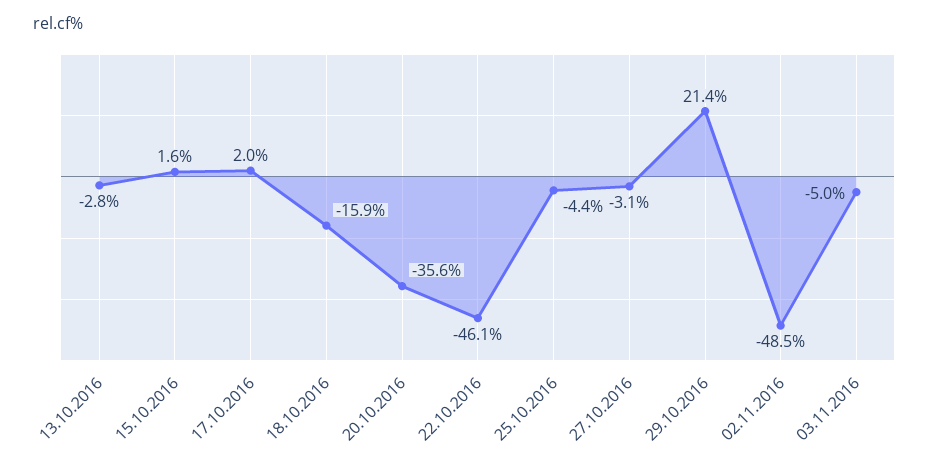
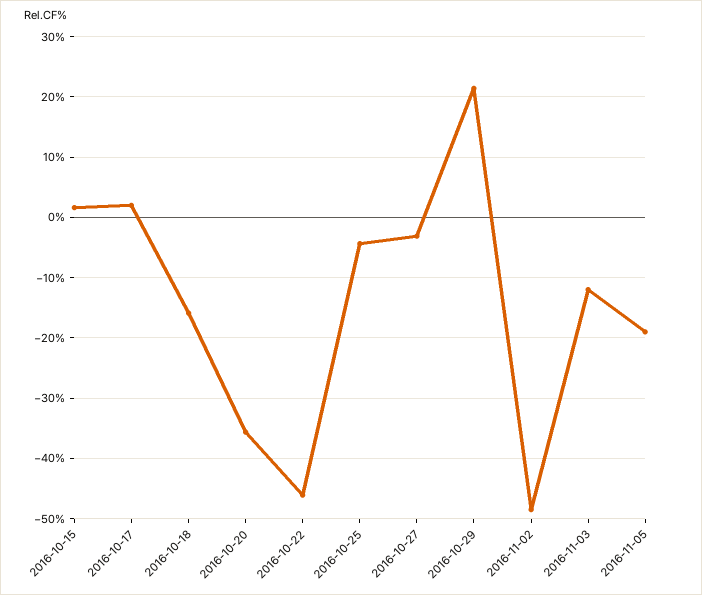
13.10.2016: -2.8 -> none
03.11.2016: -5 -> -12
2016-11-05: none -> -19

